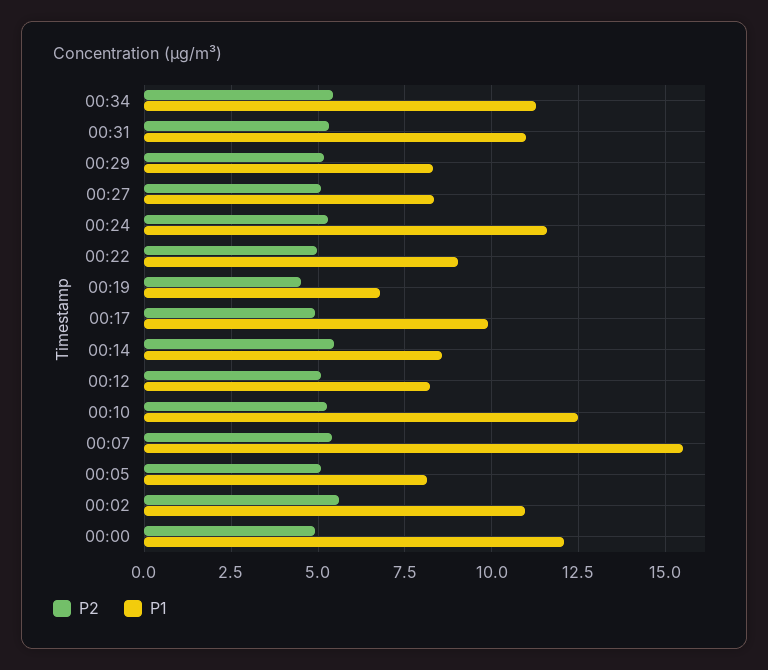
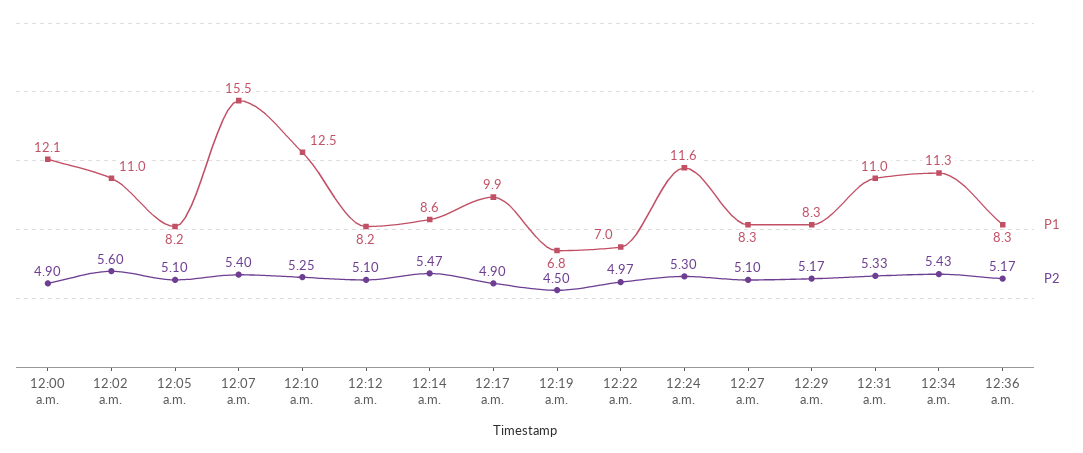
P1, 00:22: 9 -> 7
P1, 12:36 a.m.: none -> 8.3
P2, 12:36 a.m.: none -> 5.17

